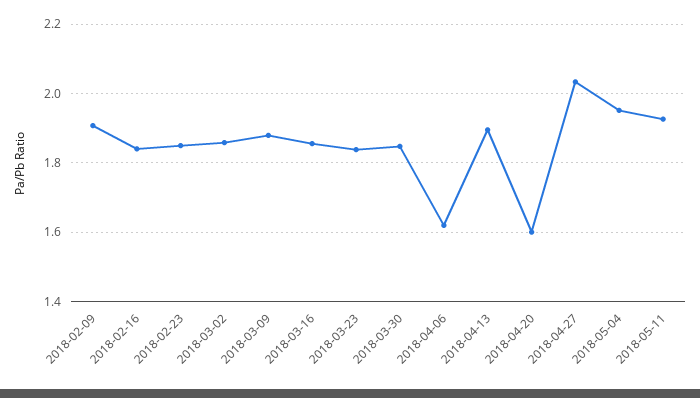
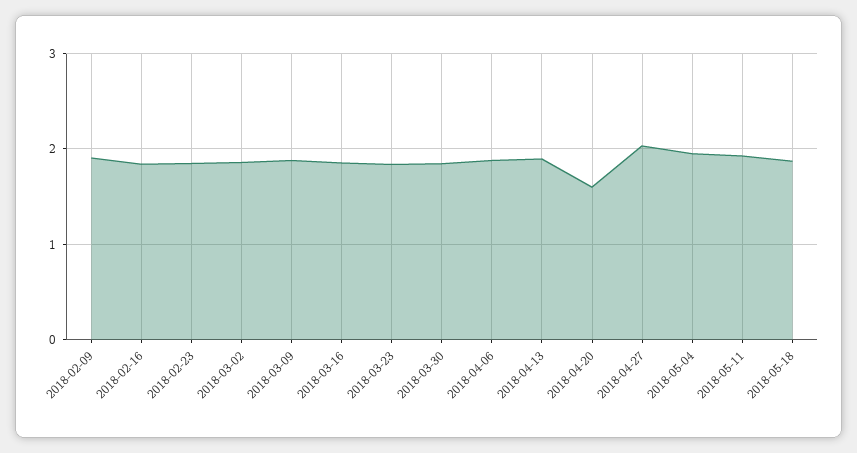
2018-04-06: 1.62 -> 1.9
2018-05-18: none -> 1.9

